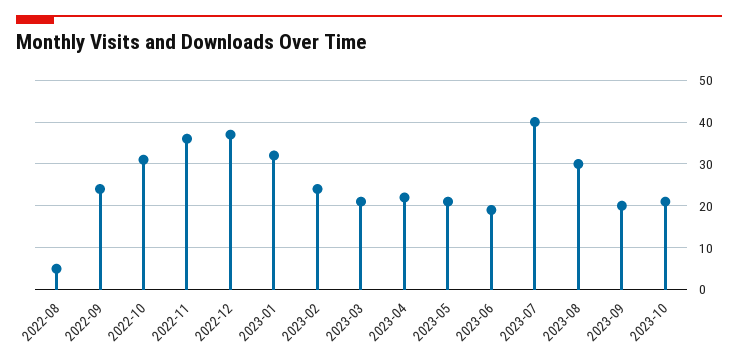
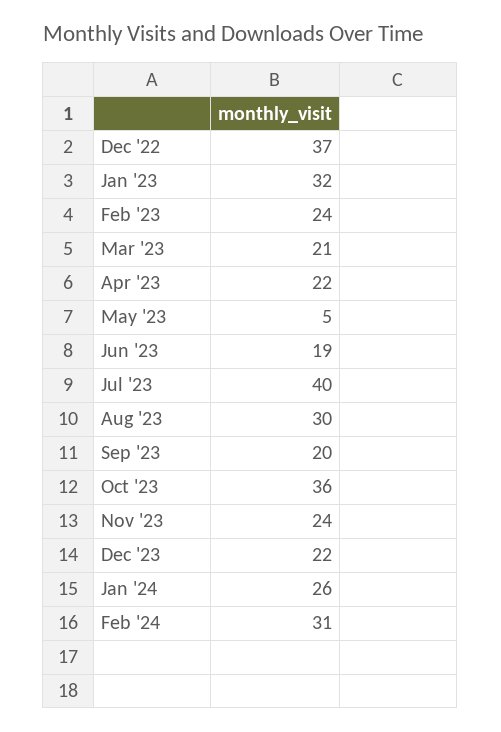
2022-08: 5 -> none
2022-09: 25 -> none
2022-10: 30 -> none
2022-11: 35 -> none
2023-05: 20 -> 5
2023-10: 20 -> 36
Nov '23: none -> 24
Dec '23: none -> 22
Jan '24: none -> 26
Feb '24: none -> 31

